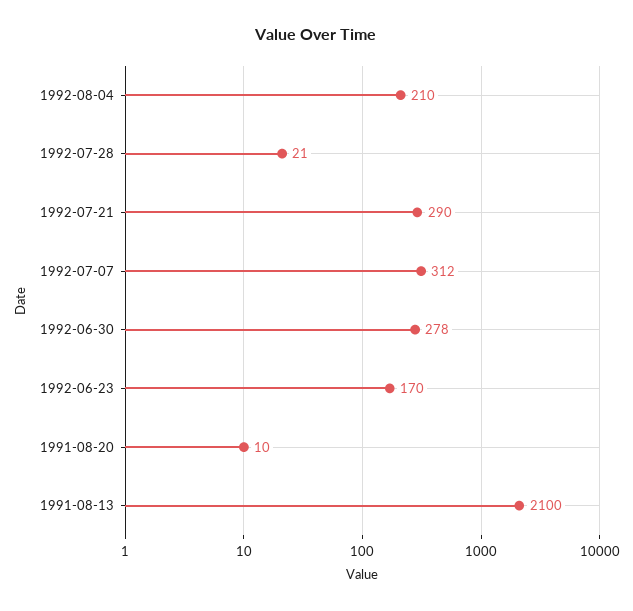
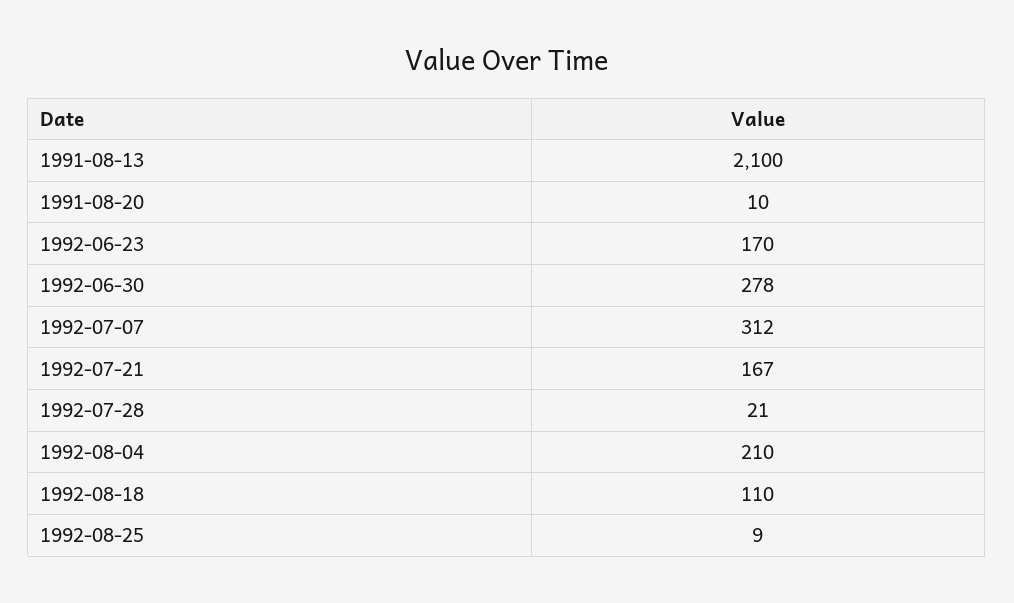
1992-07-21: 290 -> 167
1992-08-18: none -> 110
1992-08-25: none -> 9

